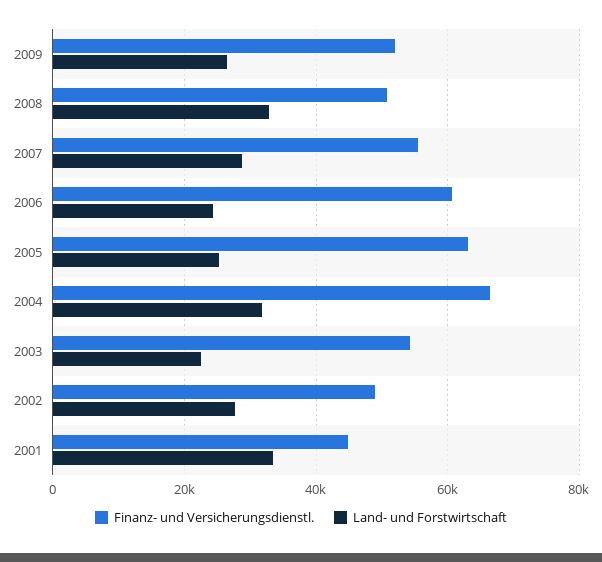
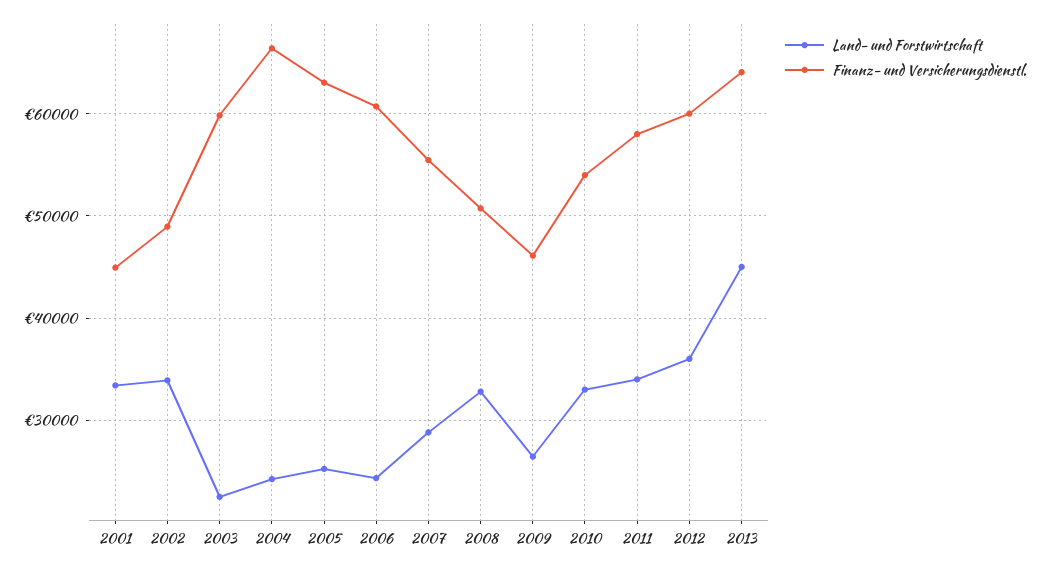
Finanz- und Versicherungsdienstl., 2009: 52000 -> 46000
Land- und Forstwirtschaft, 2004: 32000 -> 24000
Finanz- und Versicherungsdienstl., 2003: 54000 -> 60000
Land- und Forstwirtschaft, 2002: 28000 -> 34000
Land- und Forstwirtschaft, 2010: none -> 33000
Finanz- und Versicherungsdienstl., 2010: none -> 54000
Land- und Forstwirtschaft, 2011: none -> 34000
Finanz- und Versicherungsdienstl., 2011: none -> 58000
Land- und Forstwirtschaft, 2012: none -> 36000
Finanz- und Versicherungsdienstl., 2012: none -> 60000
Land- und Forstwirtschaft, 2013: none -> 45000
Finanz- und Versicherungsdienstl., 2013: none -> 64000

